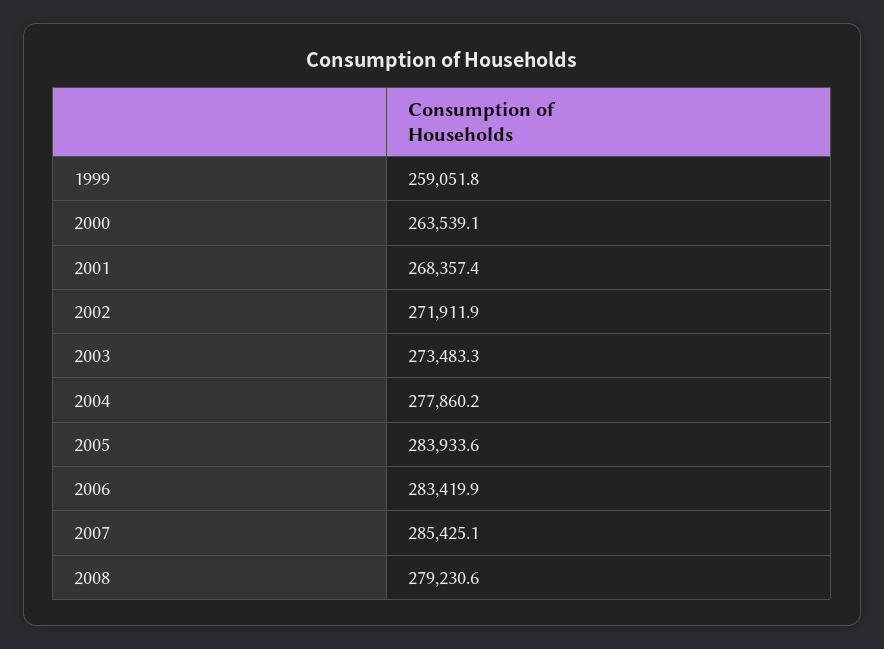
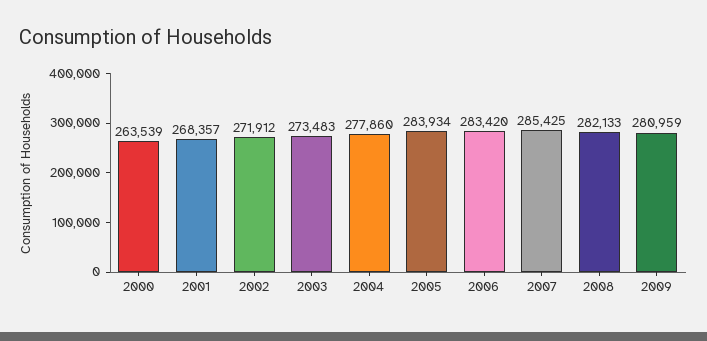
1999: 259051.8 -> none
2008: 279230.6 -> 282133
2009: none -> 280959

